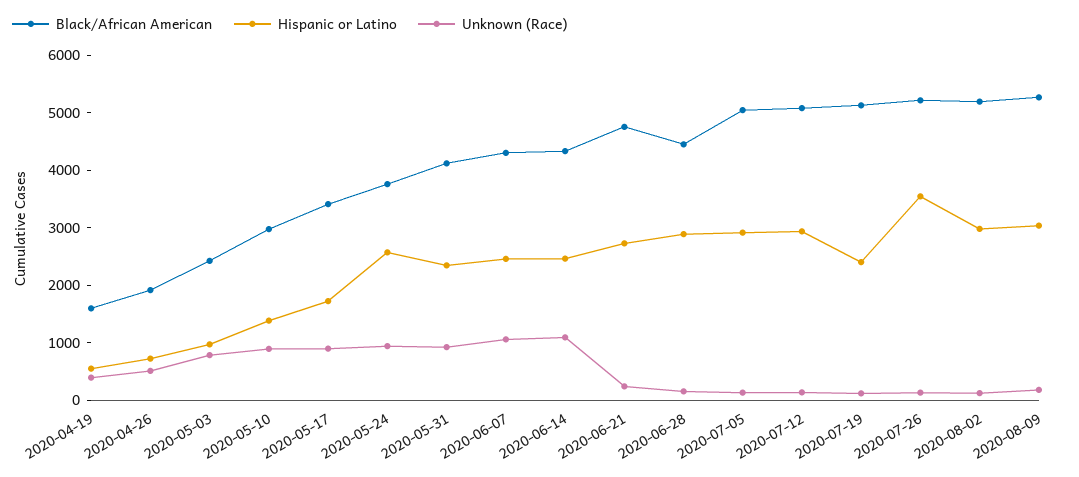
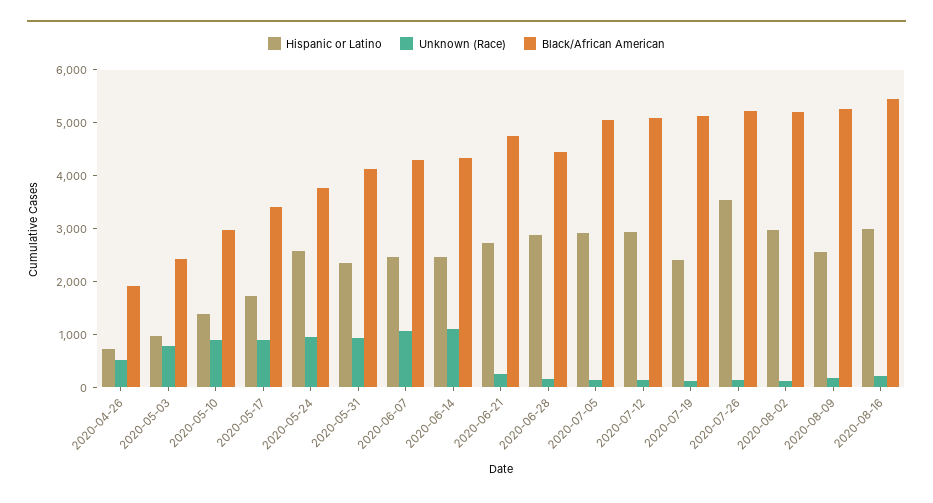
Black/African American, 2020-04-19: 1600 -> none
Hispanic or Latino, 2020-04-19: 600 -> none
Unknown (Race), 2020-04-19: 400 -> none
Hispanic or Latino, 2020-08-09: 3000 -> 2600
Hispanic or Latino, 2020-08-16: none -> 3000
Unknown (Race), 2020-08-16: none -> 200
Black/African American, 2020-08-16: none -> 5400

